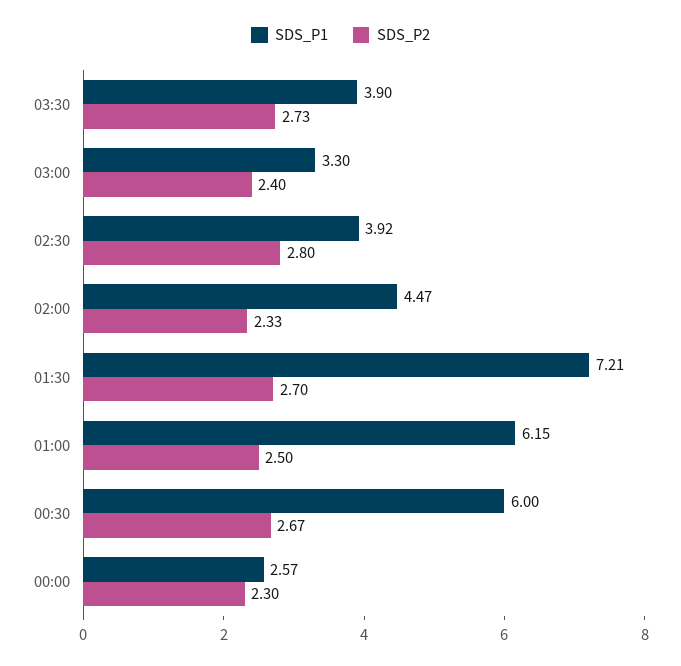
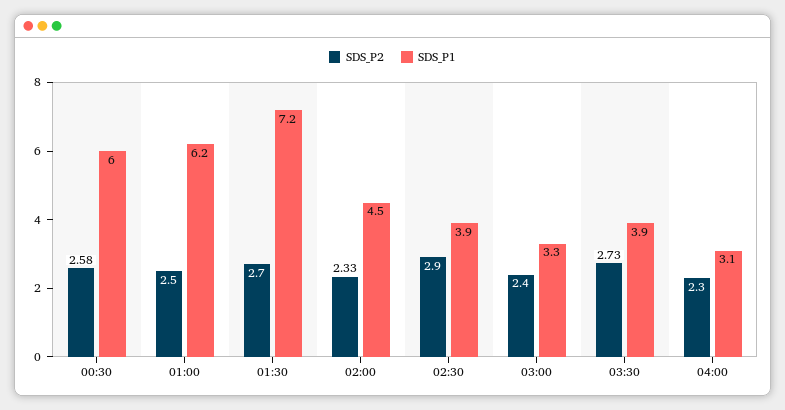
SDS_P2, 02:30: 2.8 -> 2.9
SDS_P2, 00:30: 2.67 -> 2.58
SDS_P1, 00:00: 2.57 -> none
SDS_P2, 00:00: 2.3 -> none
SDS_P2, 04:00: none -> 2.3
SDS_P1, 04:00: none -> 3.1

